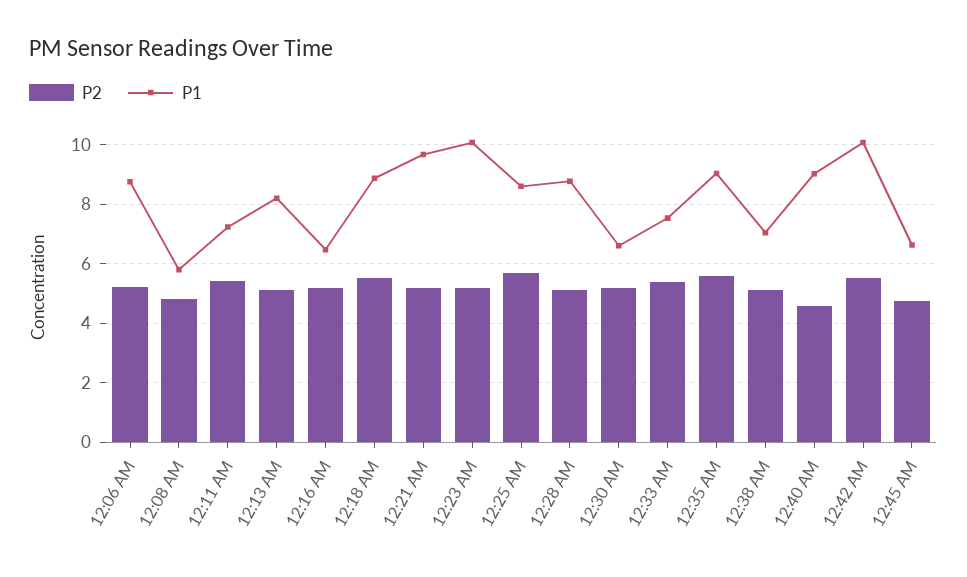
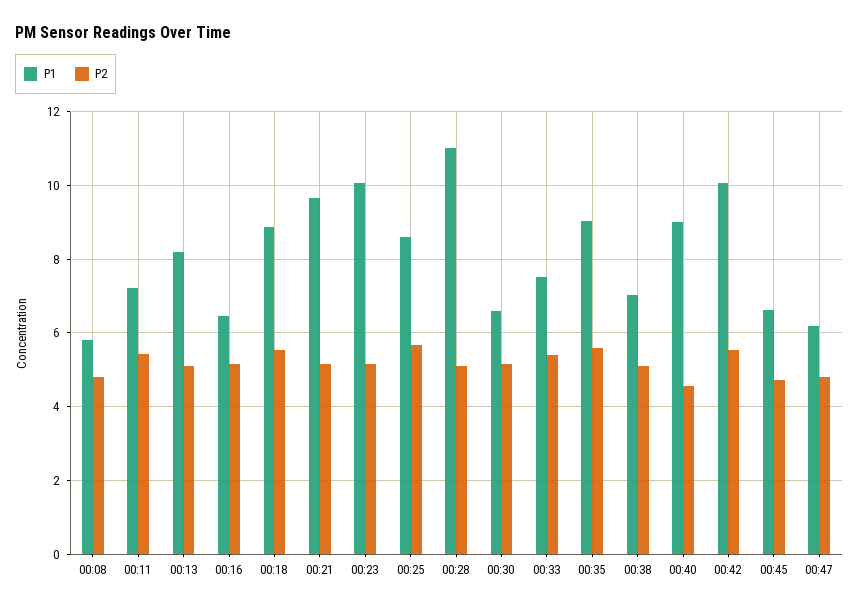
P2, 12:06 AM: 5.25 -> none
P1, 12:06 AM: 8.75 -> none
P1, 12:28 AM: 8.75 -> 11
P1, 00:47: none -> 6.2
P2, 00:47: none -> 4.8

